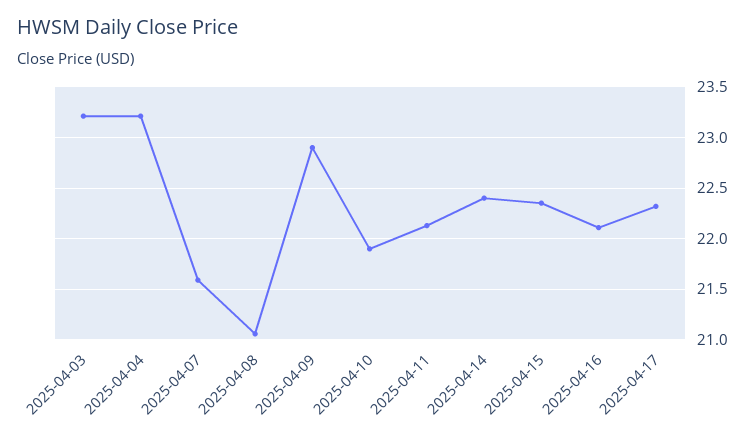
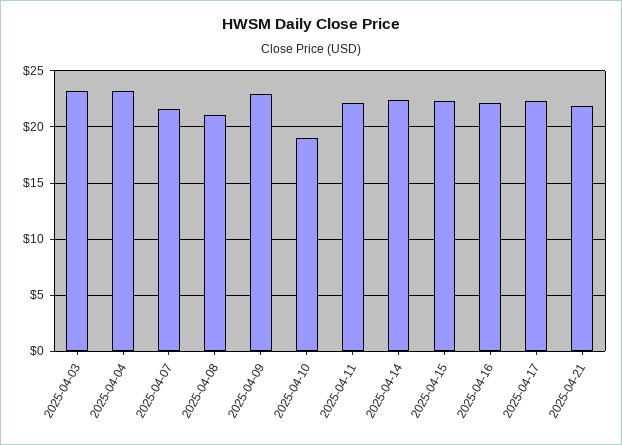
2025-04-10: 21.9 -> 19
2025-04-21: none -> 22

